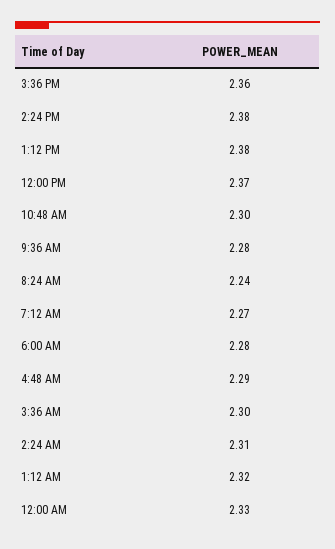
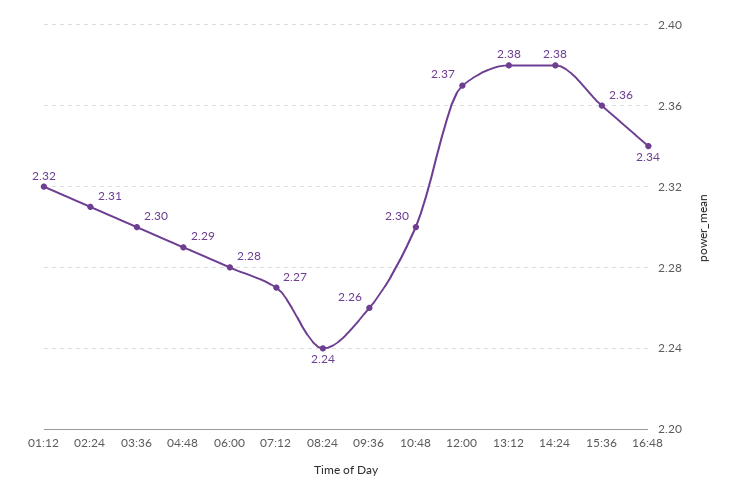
9:36 AM: 2.28 -> 2.26
12:00 AM: 2.33 -> none
16:48: none -> 2.34

